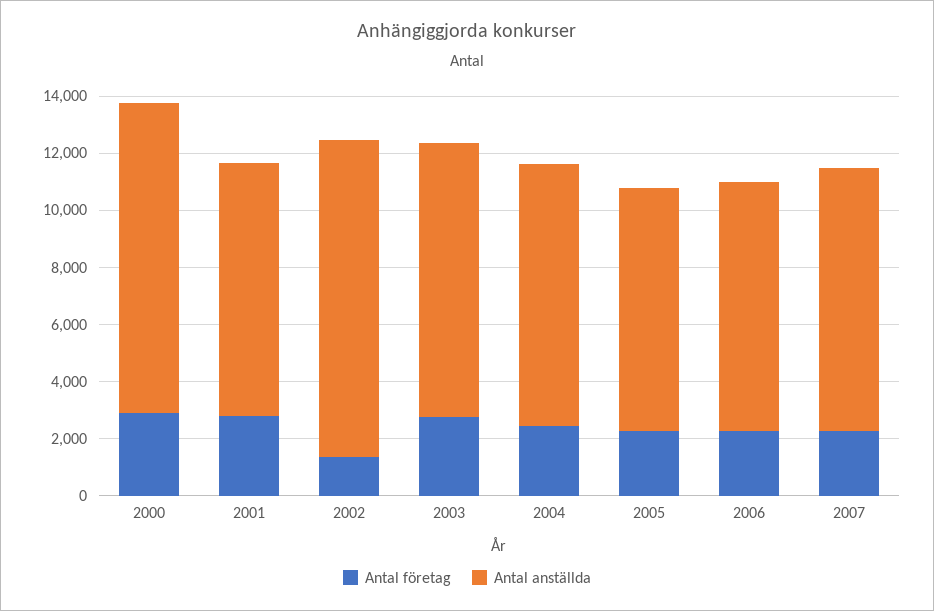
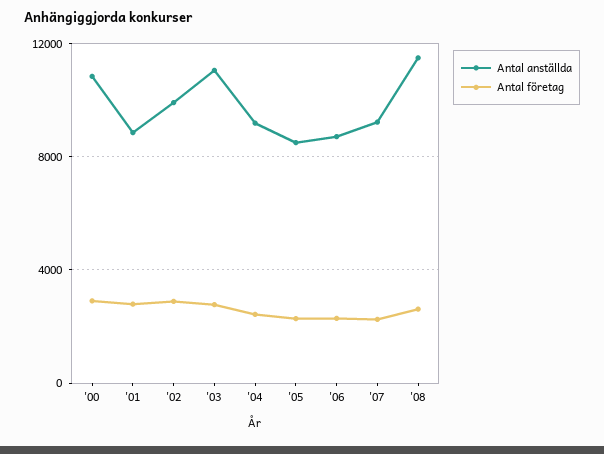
Antal företag, 2002: 1500 -> 3000
Antal anställda, 2002: 11000 -> 10000
Antal anställda, 2003: 9500 -> 11000
Antal anställda, '08: none -> 11500
Antal företag, '08: none -> 2500

